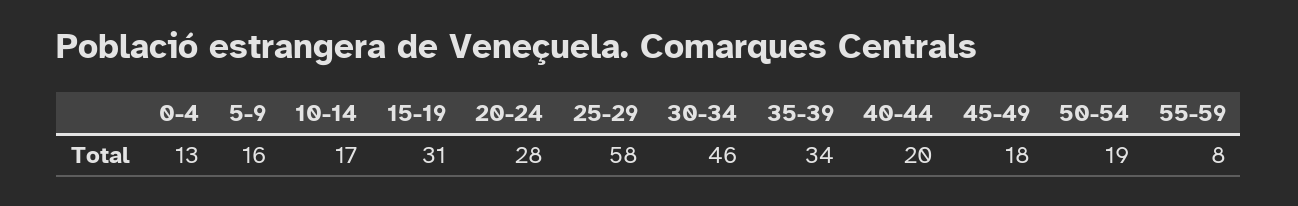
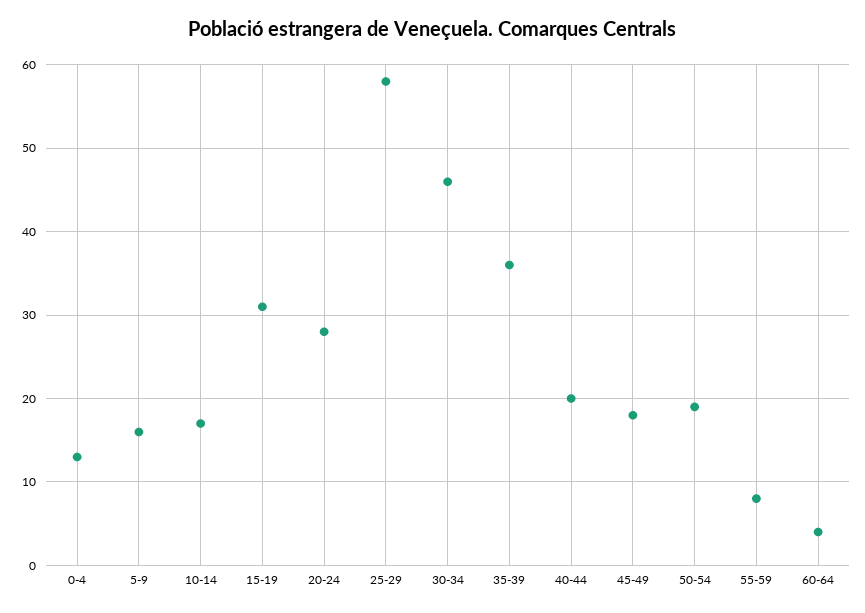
35-39: 34 -> 36
60-64: none -> 4

